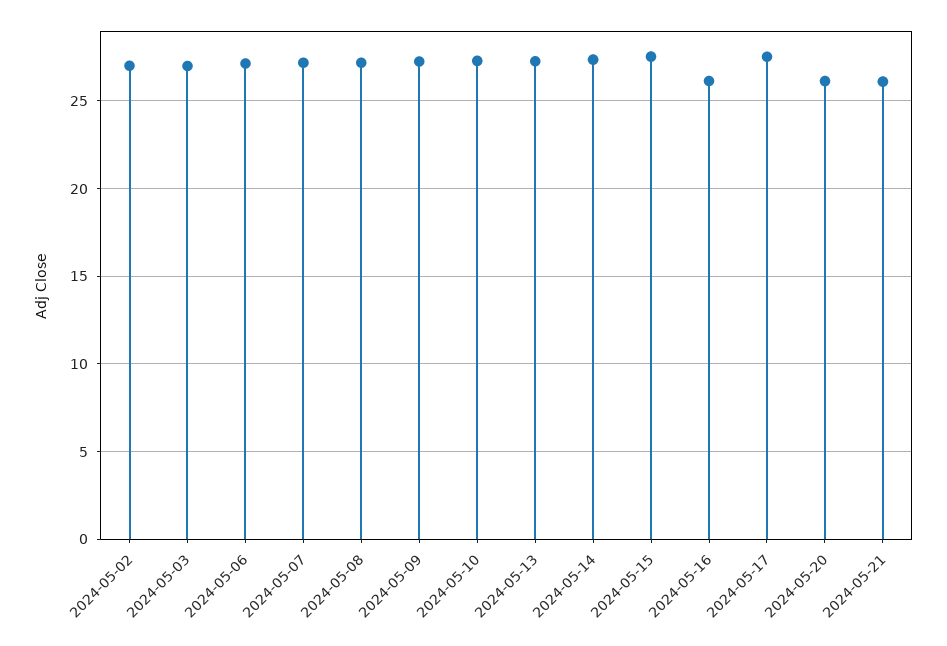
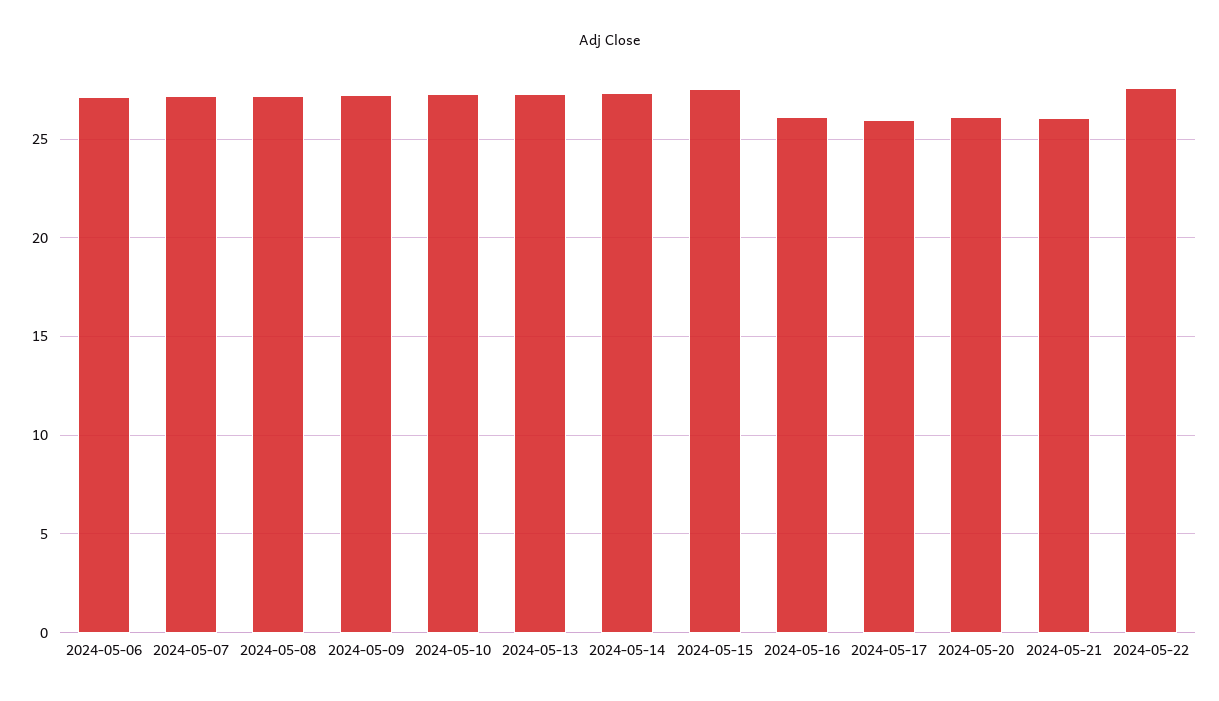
2024-05-02: 27 -> none
2024-05-03: 27 -> none
2024-05-17: 27.5 -> 26
2024-05-22: none -> 27.5

